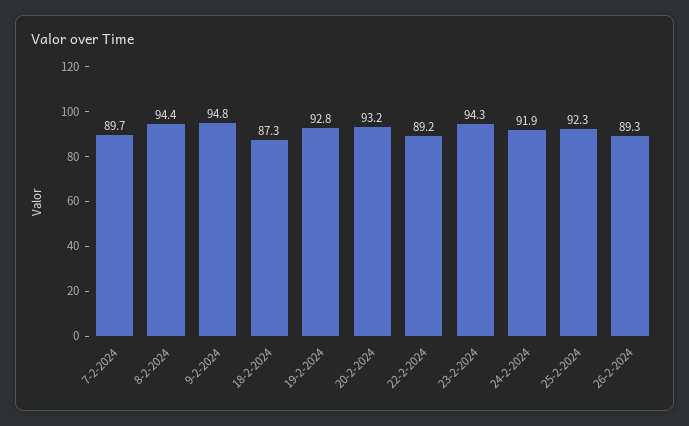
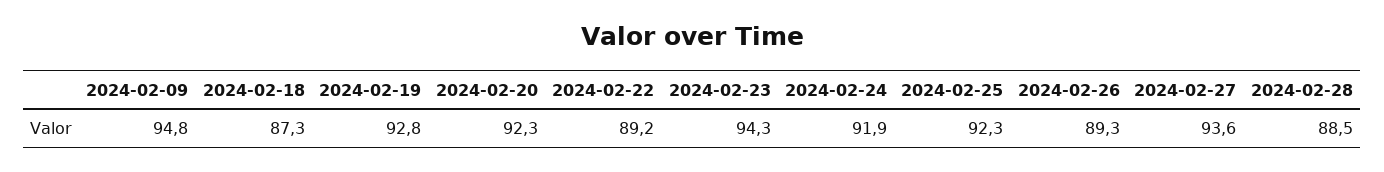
7-2-2024: 89.7 -> none
8-2-2024: 94.4 -> none
20-2-2024: 93.2 -> 92.3
2024-02-27: none -> 93.6
2024-02-28: none -> 88.5

